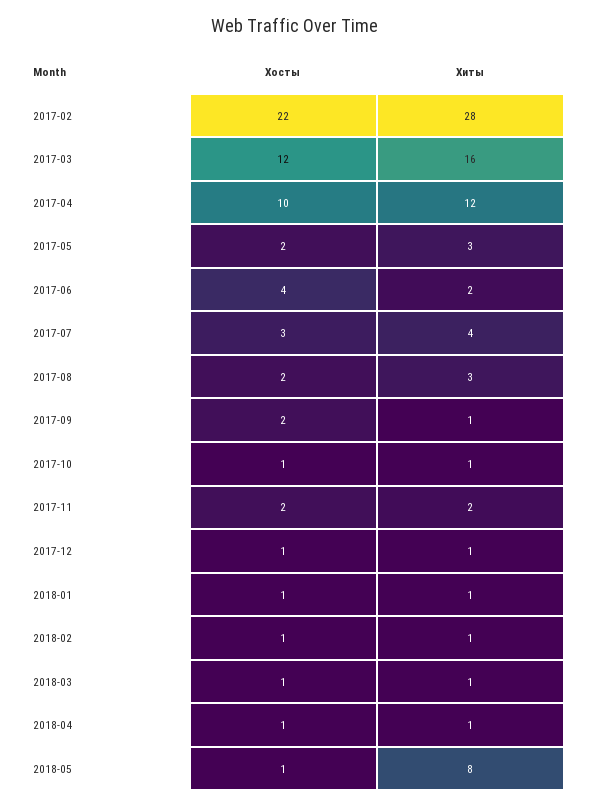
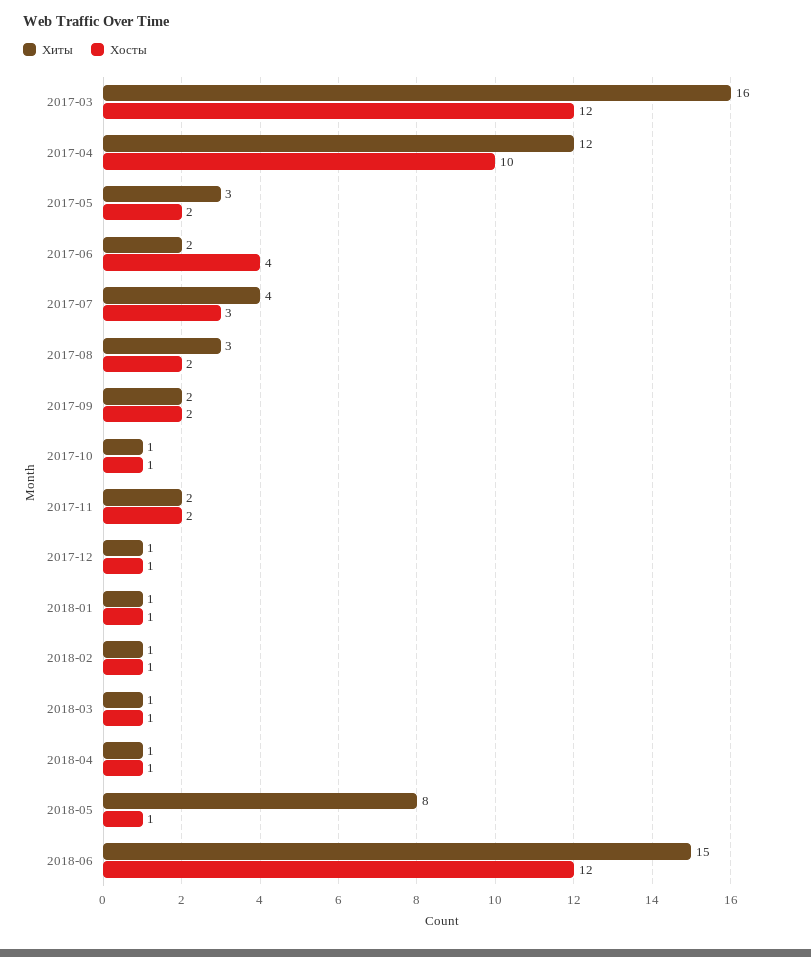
Хосты, 2017-02: 22 -> none
Хиты, 2017-02: 28 -> none
Хиты, 2017-09: 1 -> 2
Хиты, 2018-06: none -> 15
Хосты, 2018-06: none -> 12

